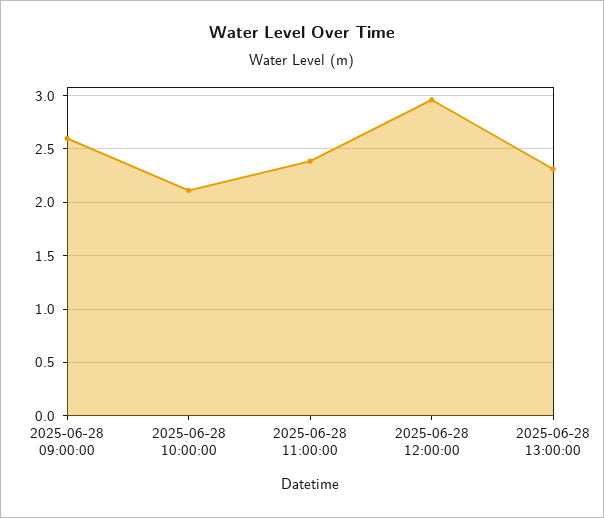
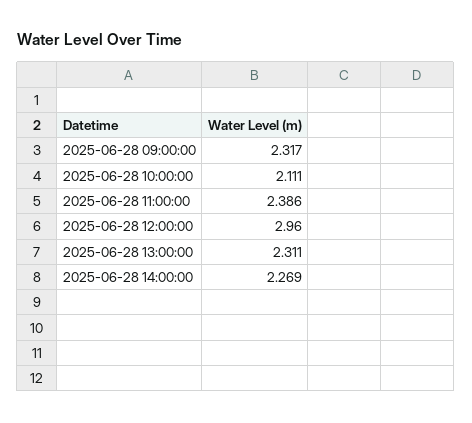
2025-06-28 09:00:00: 2.6 -> 2.317
2025-06-28 14:00:00: none -> 2.269

